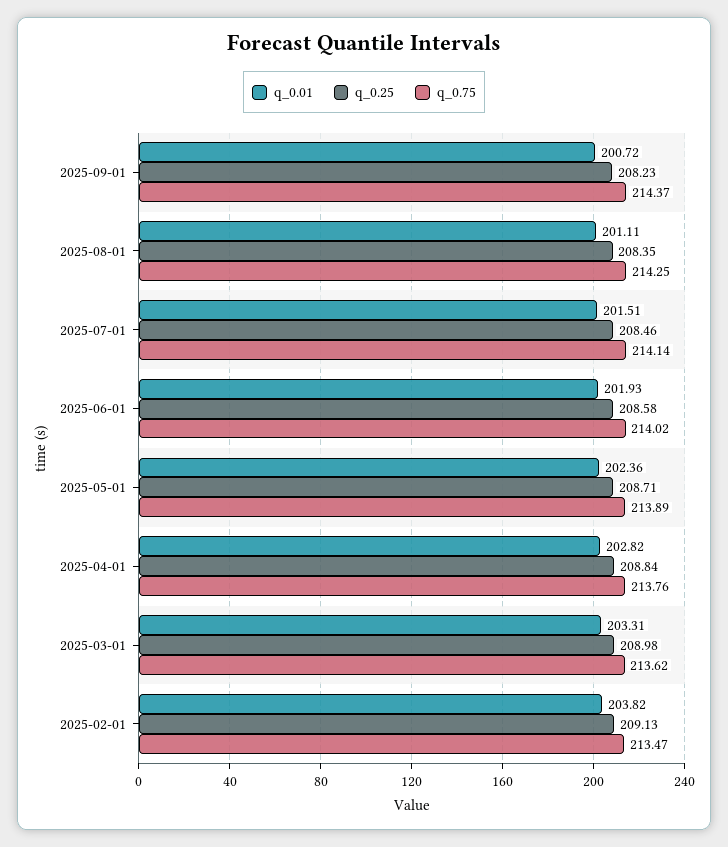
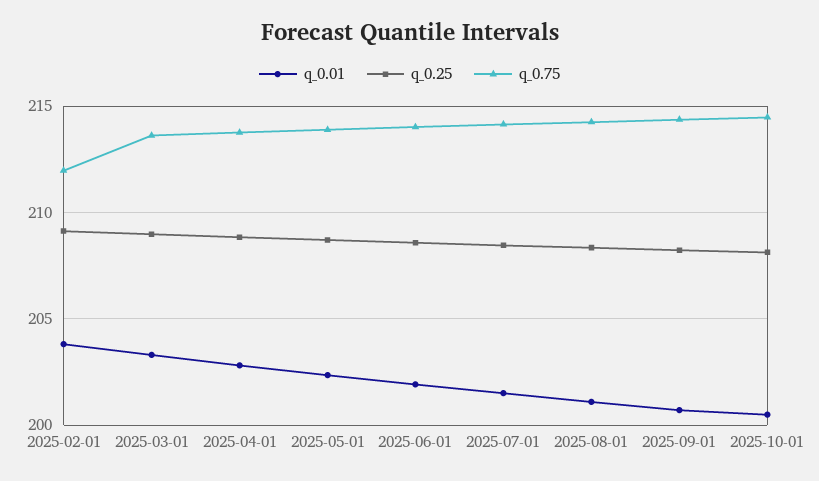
q_0.75, 2025-02-01: 213.47 -> 212
q_0.01, 2025-10-01: none -> 200.5
q_0.25, 2025-10-01: none -> 208
q_0.75, 2025-10-01: none -> 214.5

